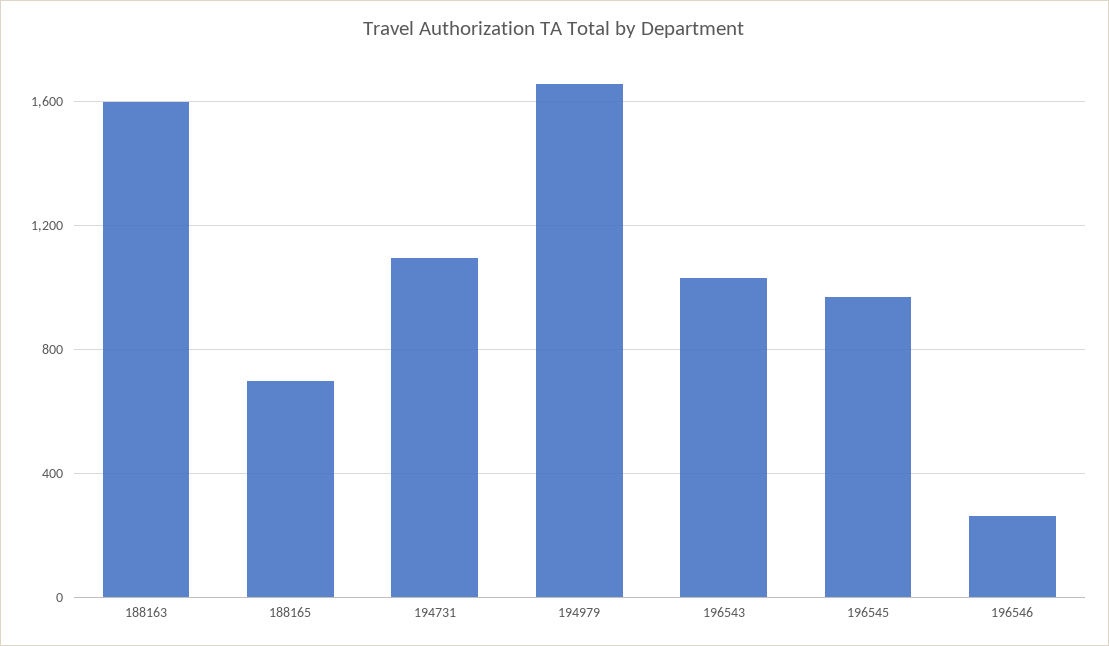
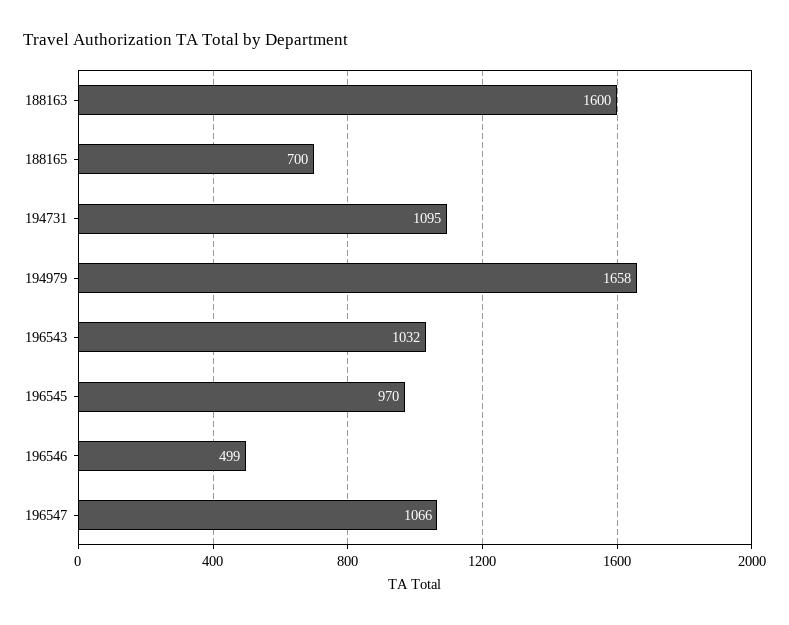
196546: 250 -> 499
196547: none -> 1066

